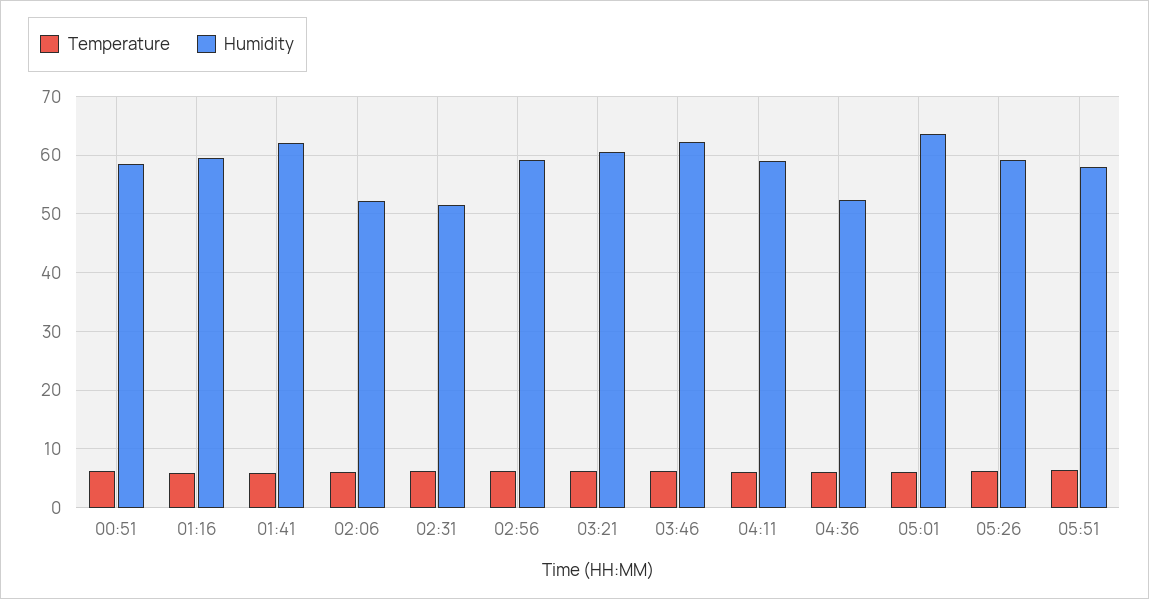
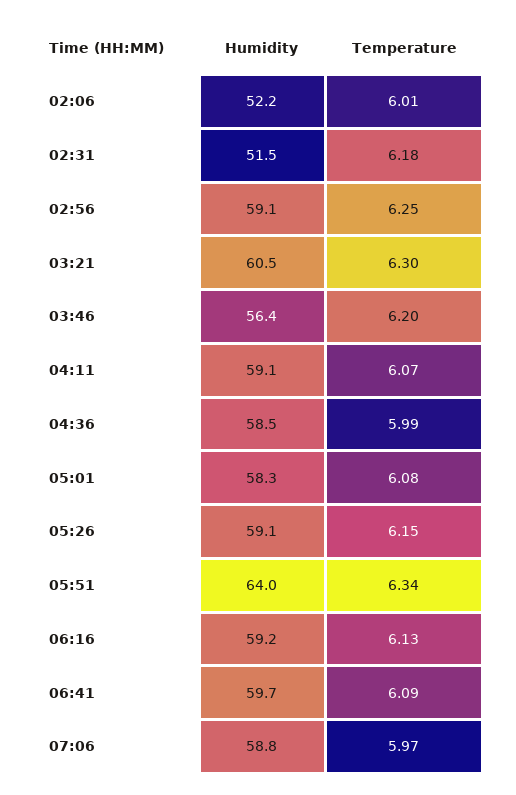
Temperature, 00:51: 6 -> none
Humidity, 00:51: 58 -> none
Temperature, 01:16: 6 -> none
Humidity, 01:16: 60 -> none
Temperature, 01:41: 6 -> none
Humidity, 01:41: 62 -> none
Humidity, 03:46: 62 -> 56.4
Humidity, 04:36: 52 -> 58.5
Humidity, 05:01: 64 -> 58.3
Humidity, 05:51: 58 -> 64
Humidity, 06:16: none -> 59.2
Temperature, 06:16: none -> 6.13
Humidity, 06:41: none -> 59.7
Temperature, 06:41: none -> 6.09
Humidity, 07:06: none -> 58.8
Temperature, 07:06: none -> 5.97

